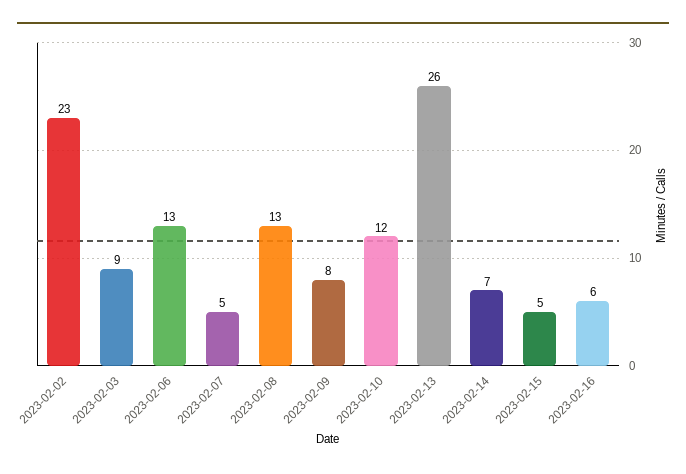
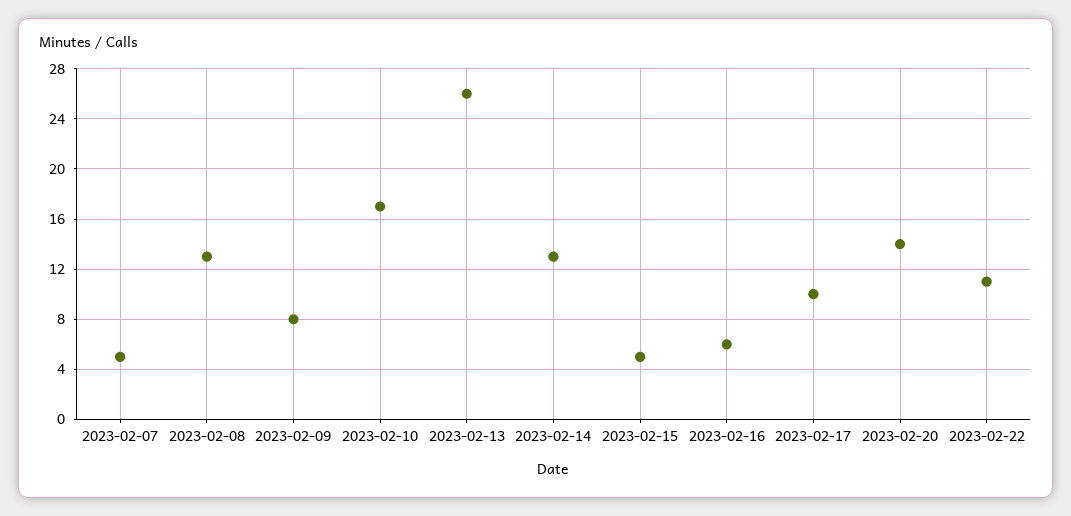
2023-02-02: 23 -> none
2023-02-03: 9 -> none
2023-02-06: 13 -> none
2023-02-10: 12 -> 17
2023-02-14: 7 -> 13
2023-02-17: none -> 10
2023-02-20: none -> 14
2023-02-22: none -> 11

